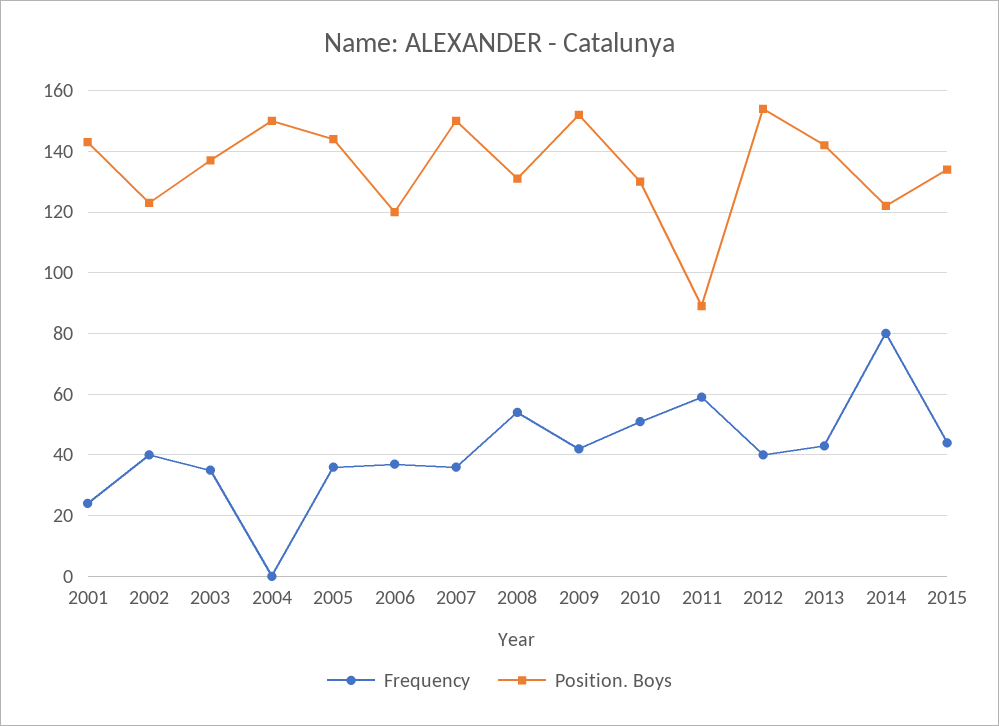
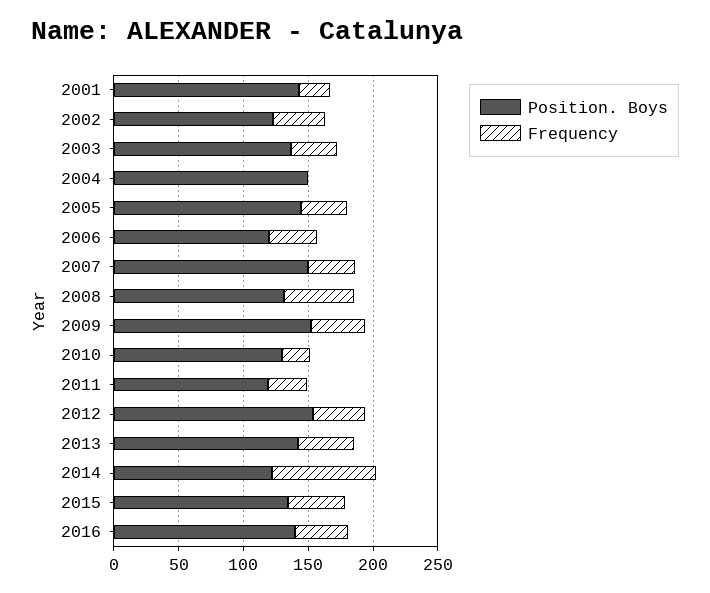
Frequency, 2010: 50 -> 20
Frequency, 2011: 60 -> 30
Position. Boys, 2011: 90 -> 120
Position. Boys, 2016: none -> 140
Frequency, 2016: none -> 40

